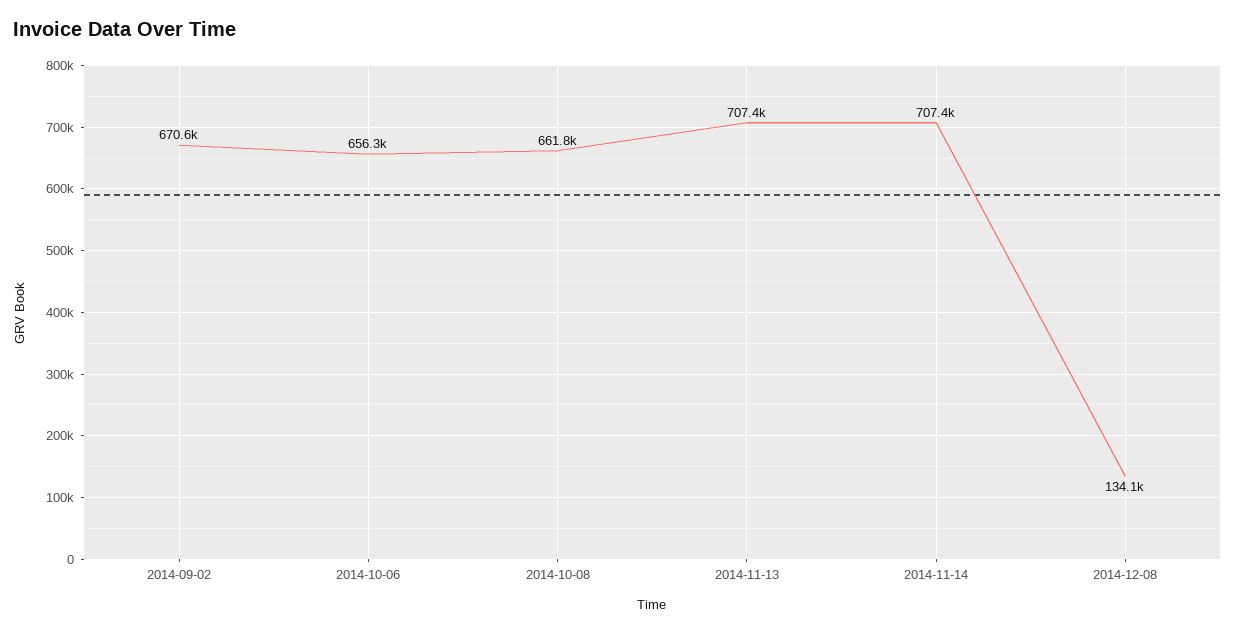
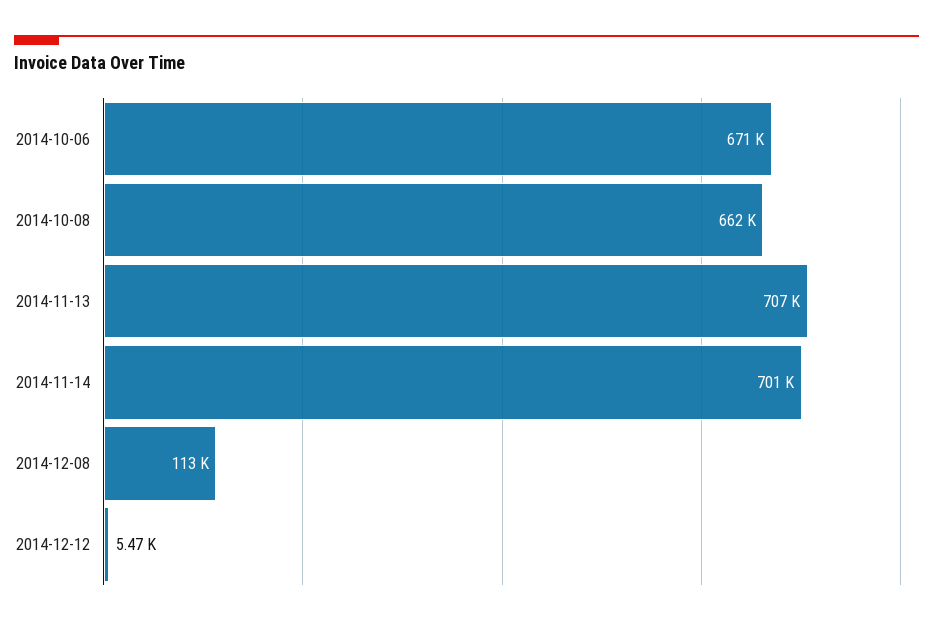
2014-09-02: 670600 -> none
2014-10-06: 656300 -> 671000
2014-11-14: 707400 -> 701000
2014-12-08: 134100 -> 113000
2014-12-12: none -> 5470

